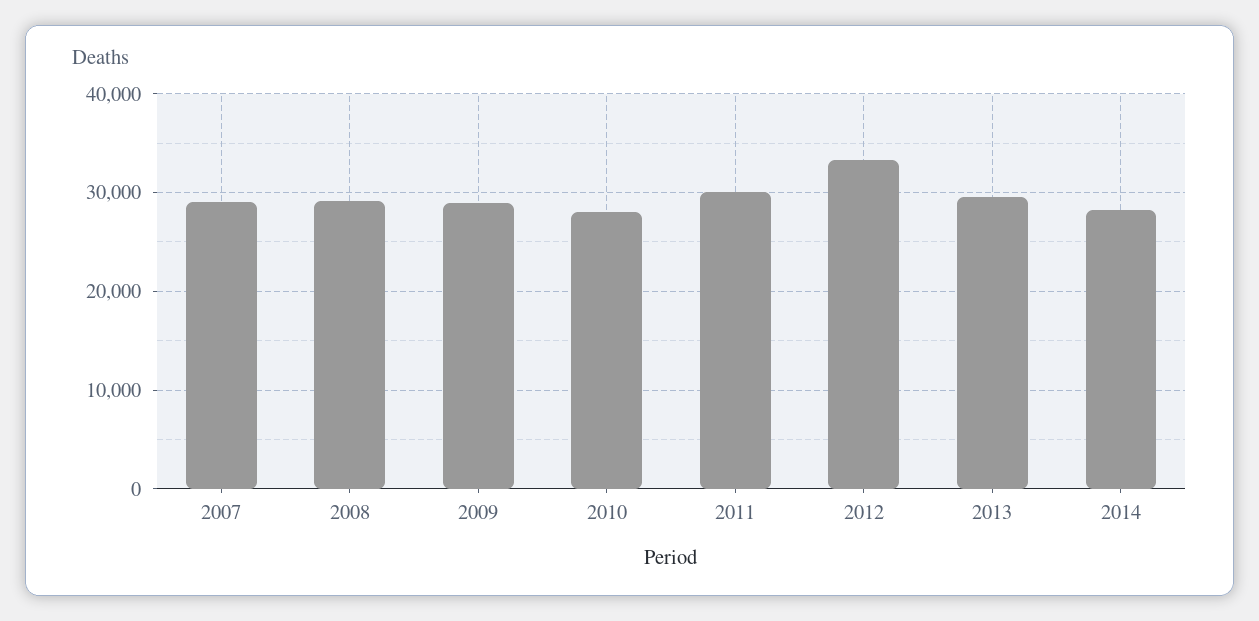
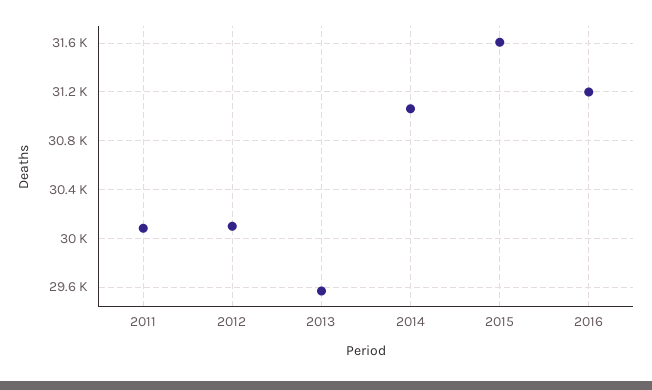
2007: 29000 -> none
2008: 29000 -> none
2009: 29000 -> none
2010: 28000 -> none
2012: 33000 -> 30100
2014: 28000 -> 31050
2015: none -> 31600
2016: none -> 31200

